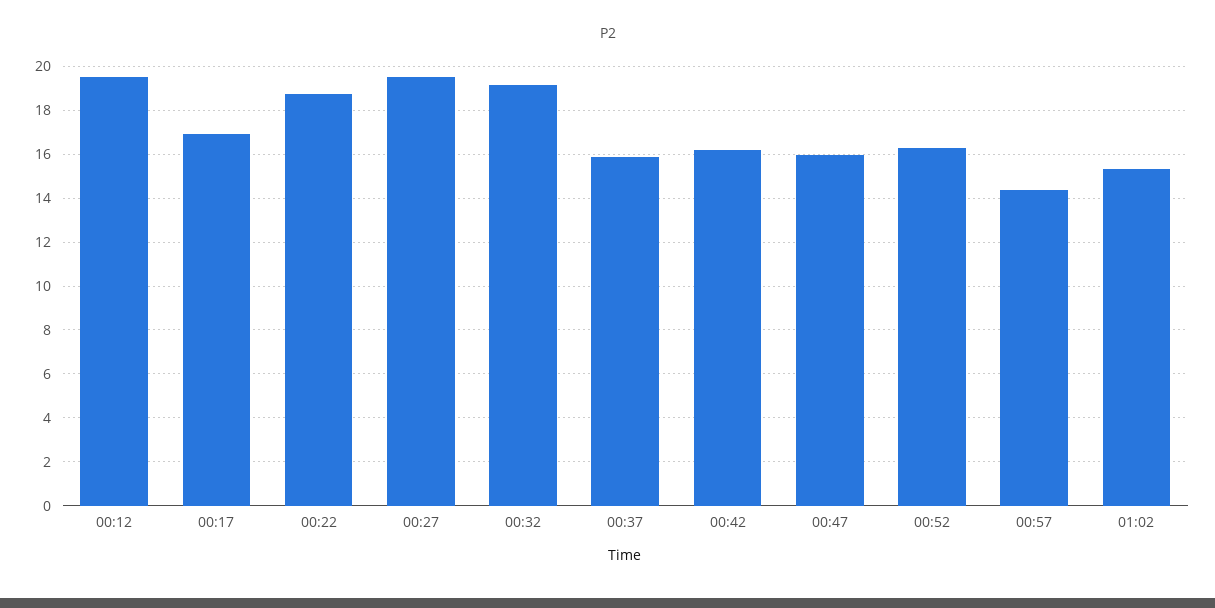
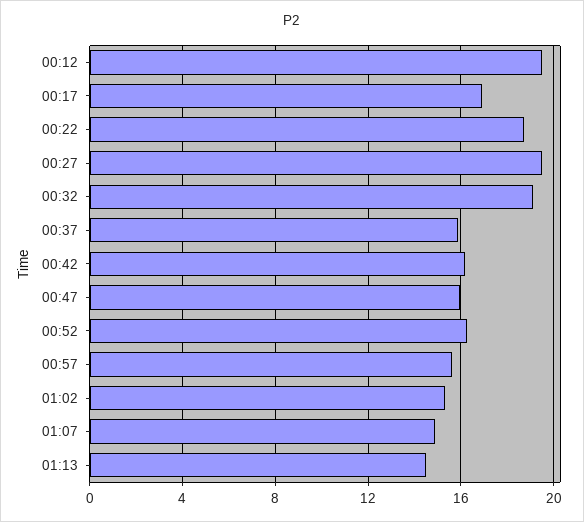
00:57: 14.5 -> 15.5
01:07: none -> 15
01:13: none -> 14.5

